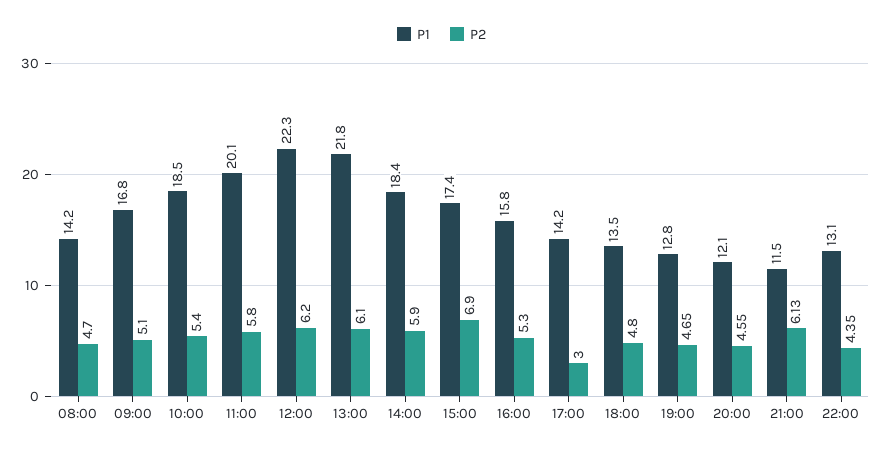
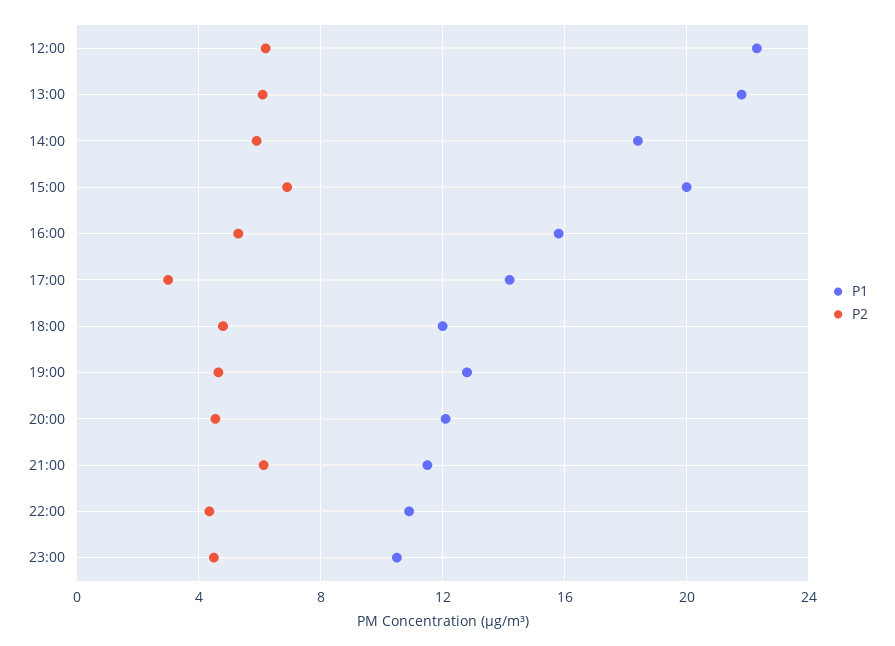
P1, 08:00: 14.2 -> none
P2, 08:00: 4.7 -> none
P1, 09:00: 16.8 -> none
P2, 09:00: 5.1 -> none
P1, 10:00: 18.5 -> none
P2, 10:00: 5.4 -> none
P1, 11:00: 20.1 -> none
P2, 11:00: 5.8 -> none
P1, 15:00: 17.4 -> 20
P1, 18:00: 13.5 -> 12
P1, 22:00: 13.1 -> 11
P1, 23:00: none -> 10.5
P2, 23:00: none -> 4.5

